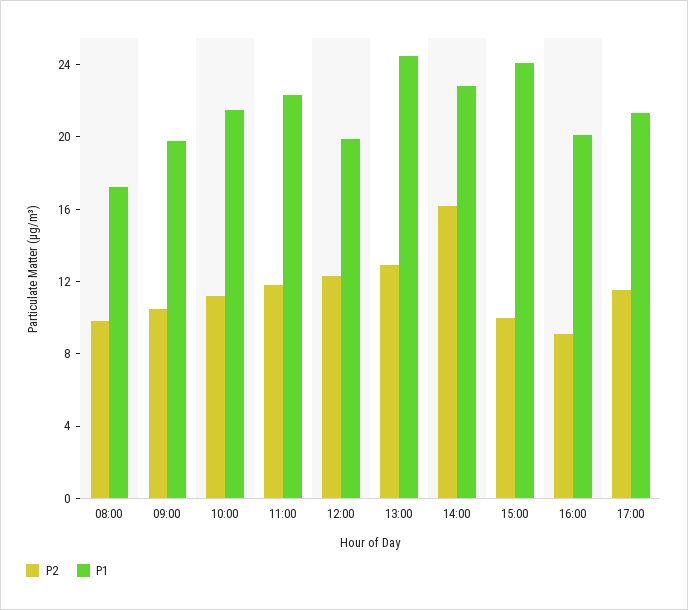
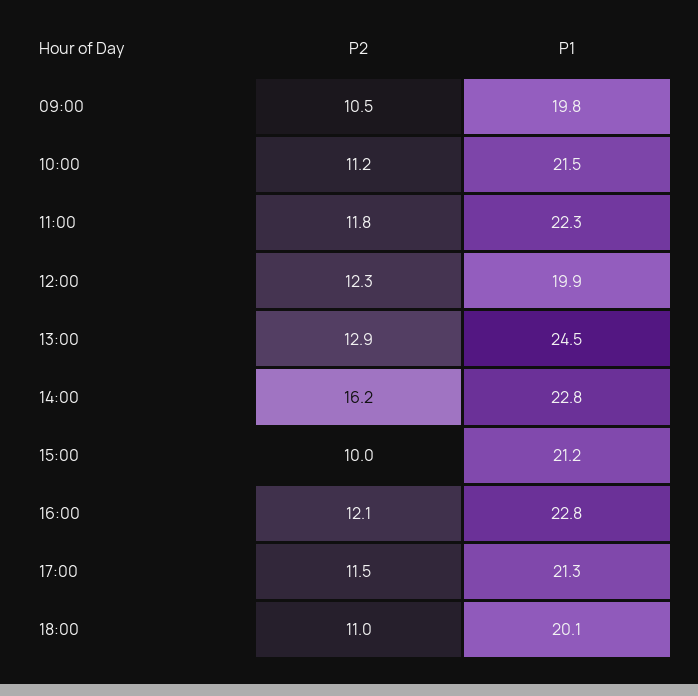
P2, 08:00: 10 -> none
P1, 08:00: 17 -> none
P1, 15:00: 24 -> 21.2
P2, 16:00: 9 -> 12.1
P1, 16:00: 20 -> 22.8
P2, 18:00: none -> 11
P1, 18:00: none -> 20.1

